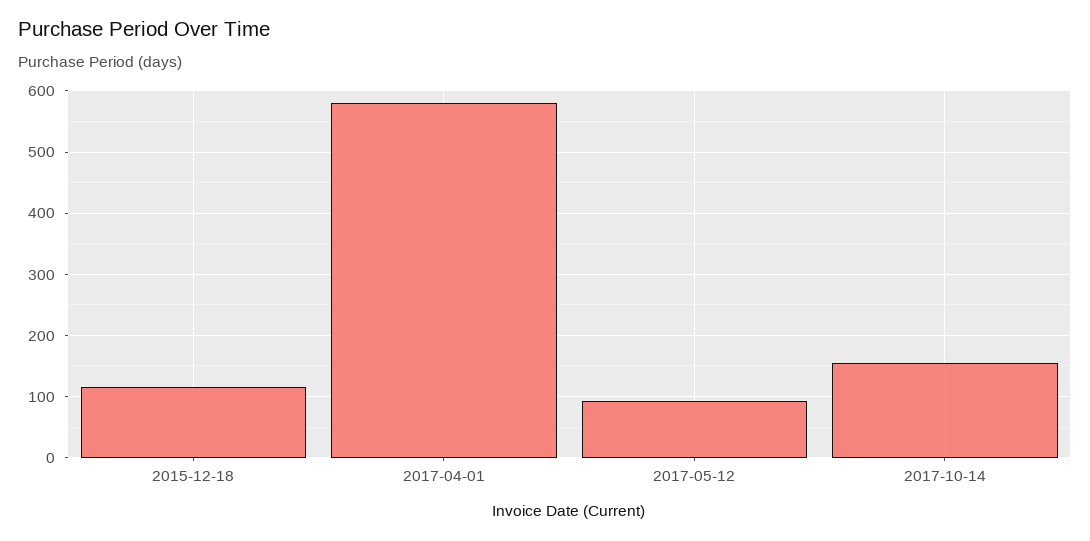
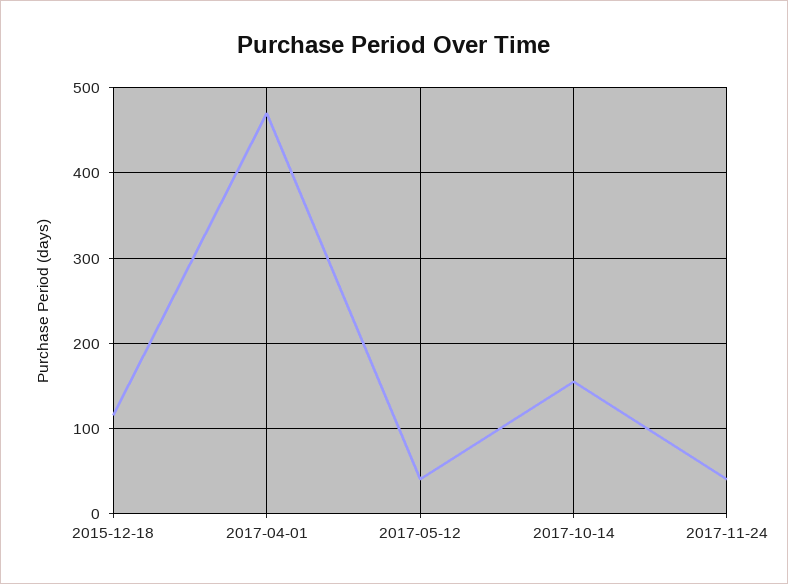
2017-04-01: 580 -> 470
2017-05-12: 90 -> 40
2017-11-24: none -> 40

